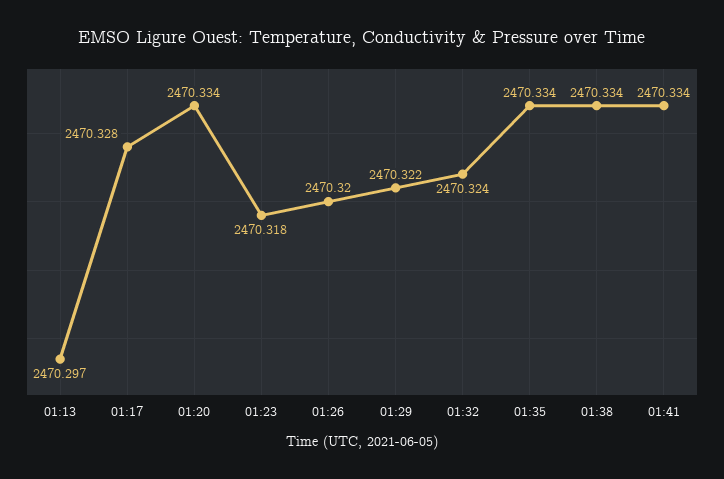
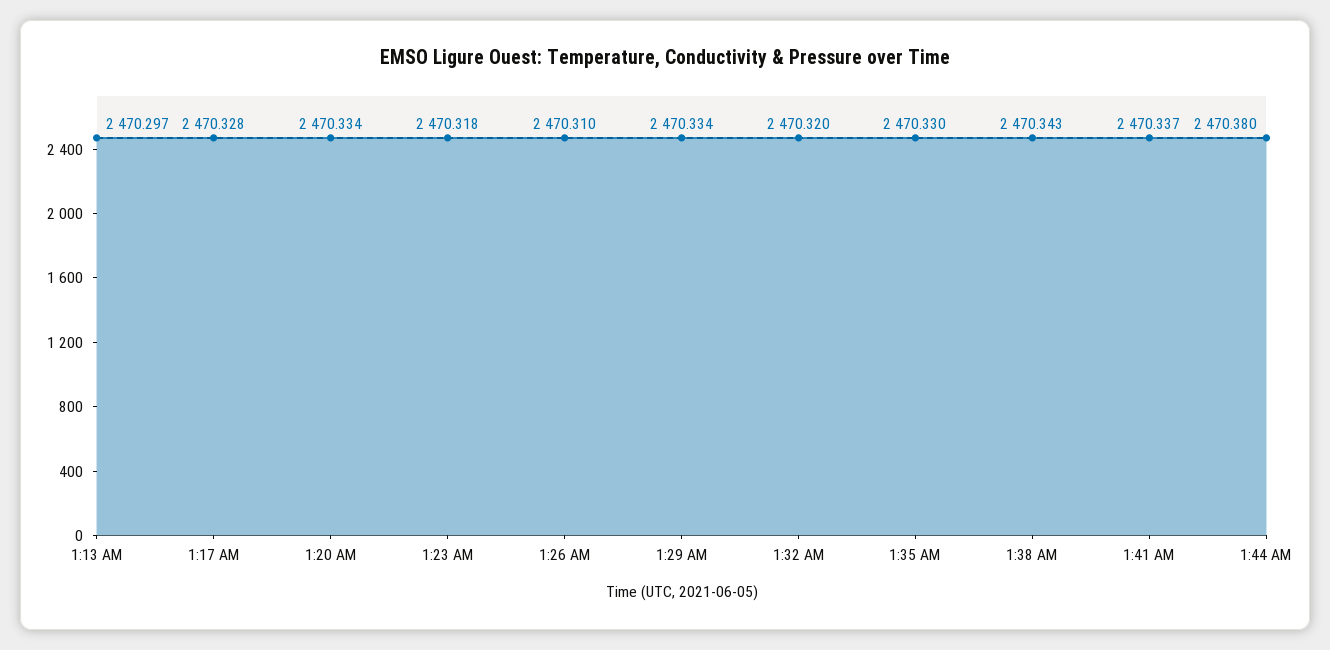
01:26: 2470.32 -> 2470.31
01:29: 2470.322 -> 2470.334
01:32: 2470.324 -> 2470.32
01:35: 2470.334 -> 2470.33
01:38: 2470.334 -> 2470.343
01:41: 2470.334 -> 2470.337
1:44 AM: none -> 2470.38

